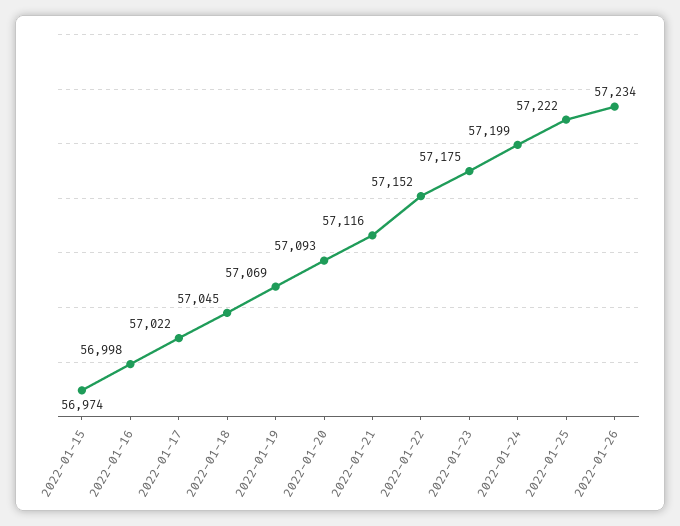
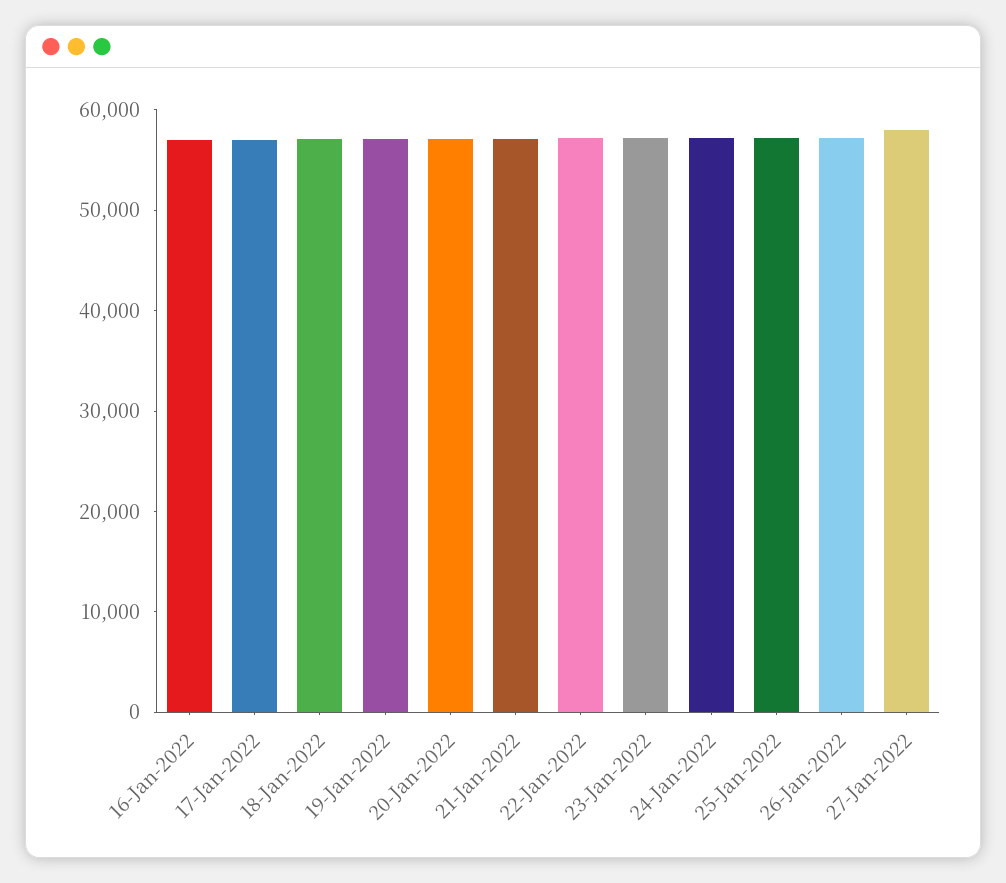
2022-01-15: 56974 -> none
27-Jan-2022: none -> 58000

